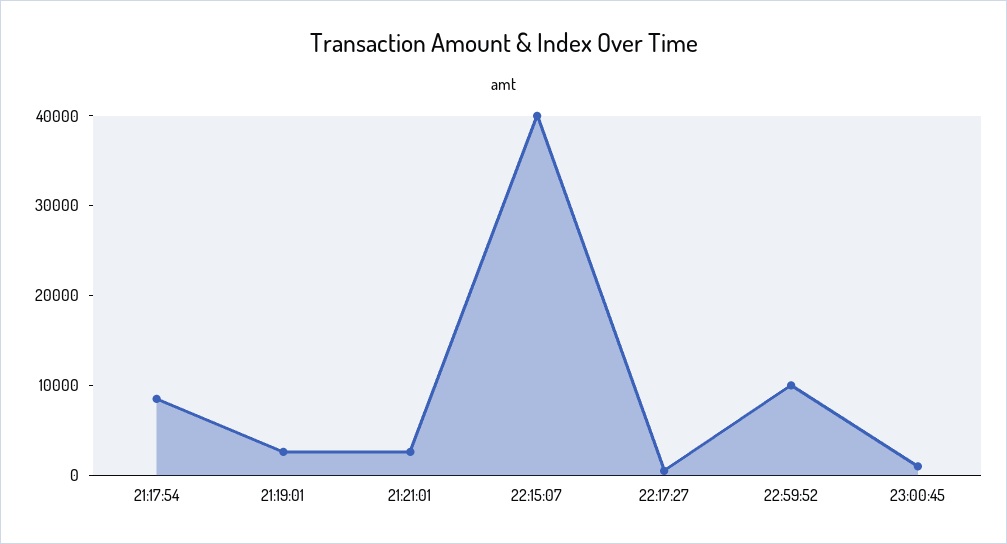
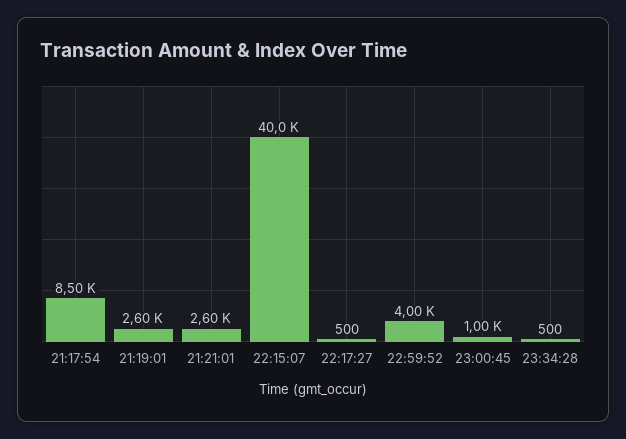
22:59:52: 10000 -> 4000
23:34:28: none -> 500

